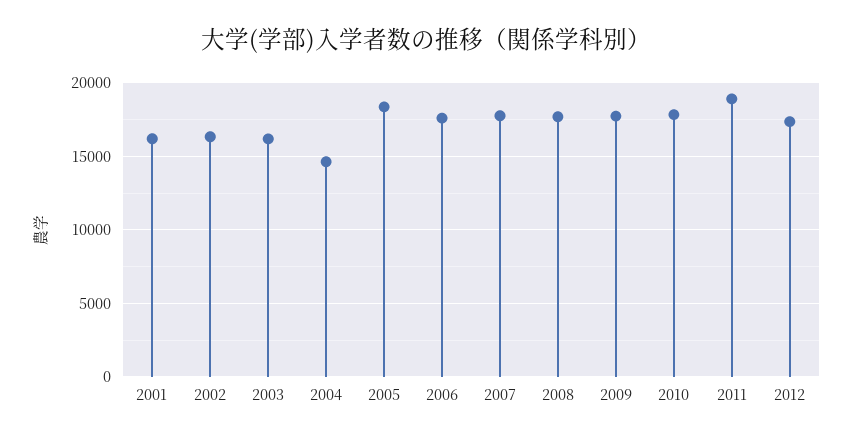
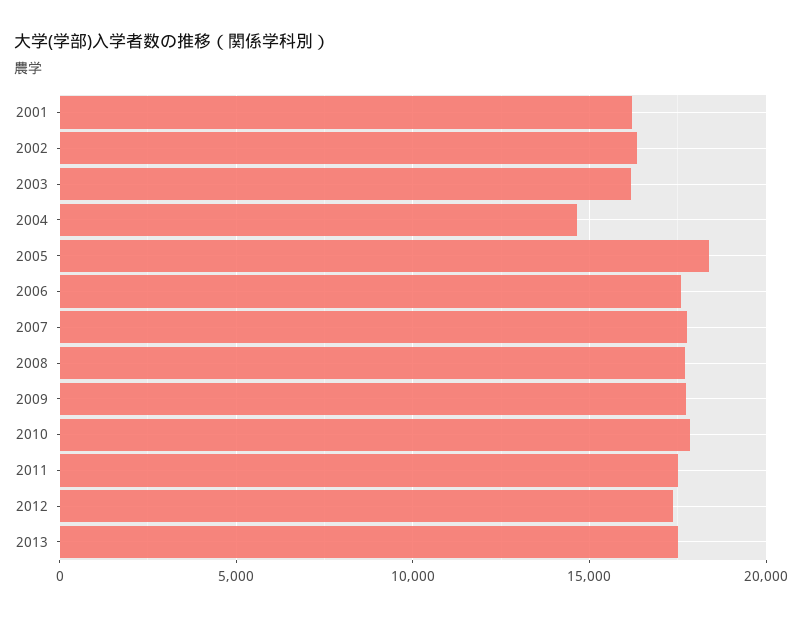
2011: 19000 -> 17500
2013: none -> 17500

